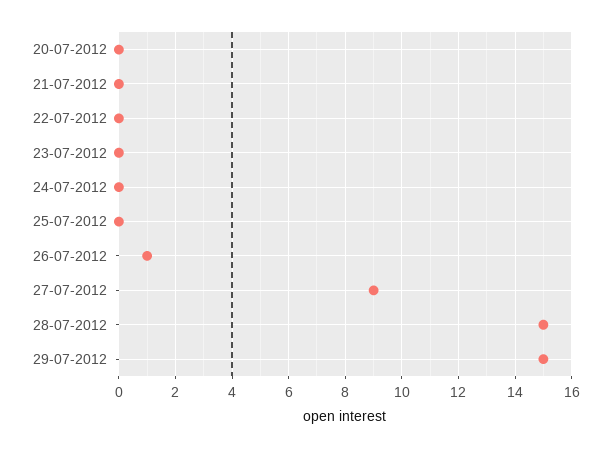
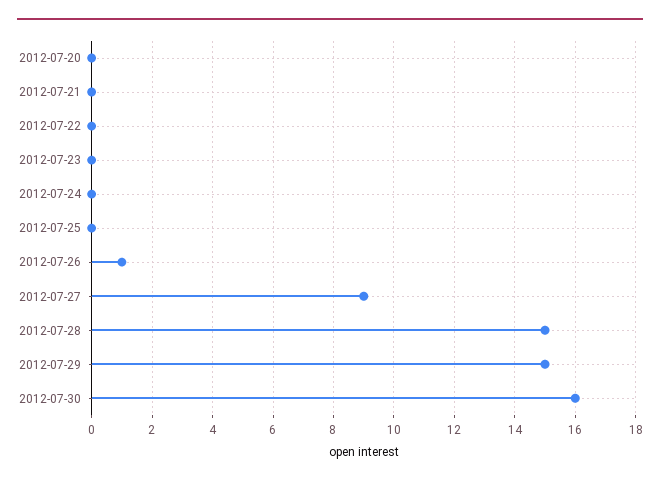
2012-07-30: none -> 16

